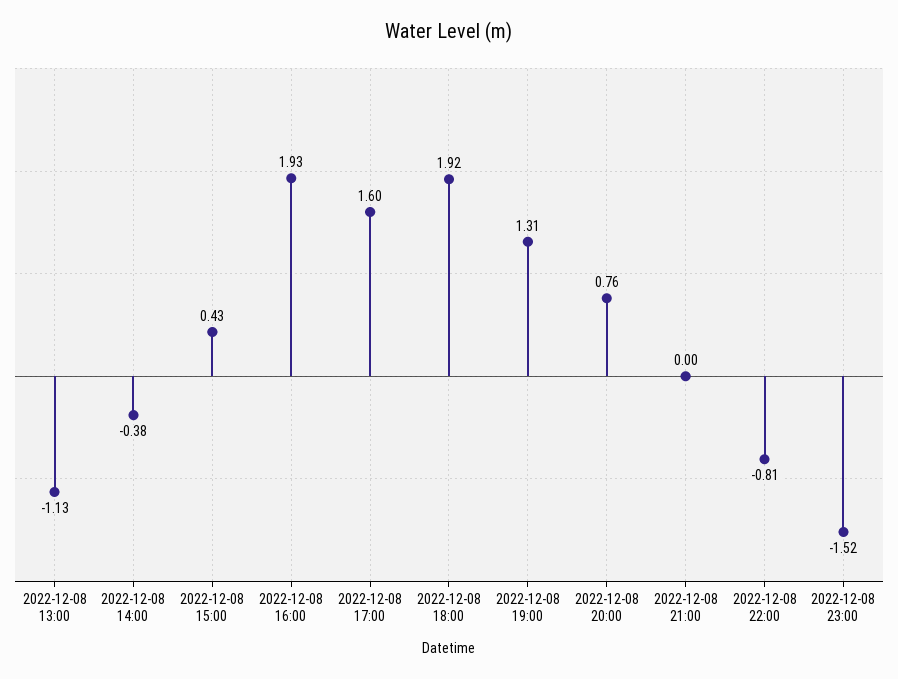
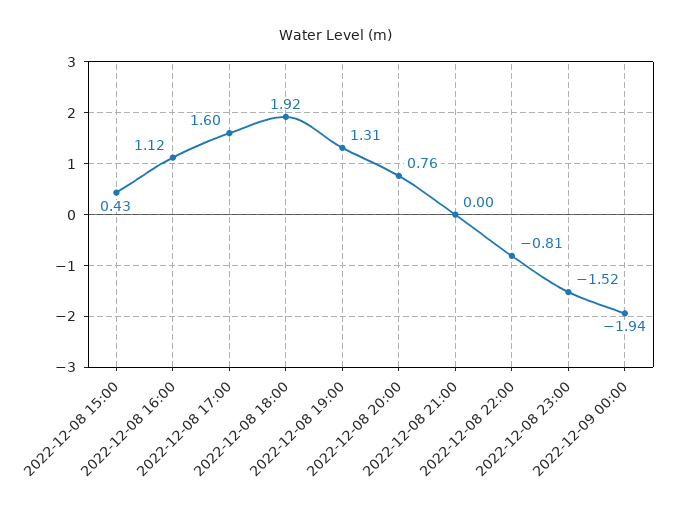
2022-12-08 13:00: -1.13 -> none
2022-12-08 14:00: -0.38 -> none
2022-12-08 16:00: 1.93 -> 1.12
2022-12-09 00:00: none -> -1.94

